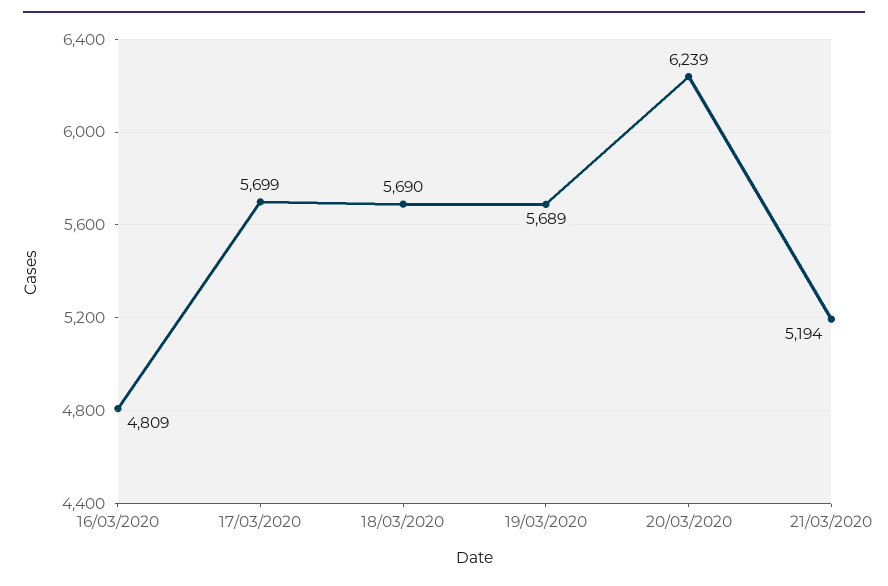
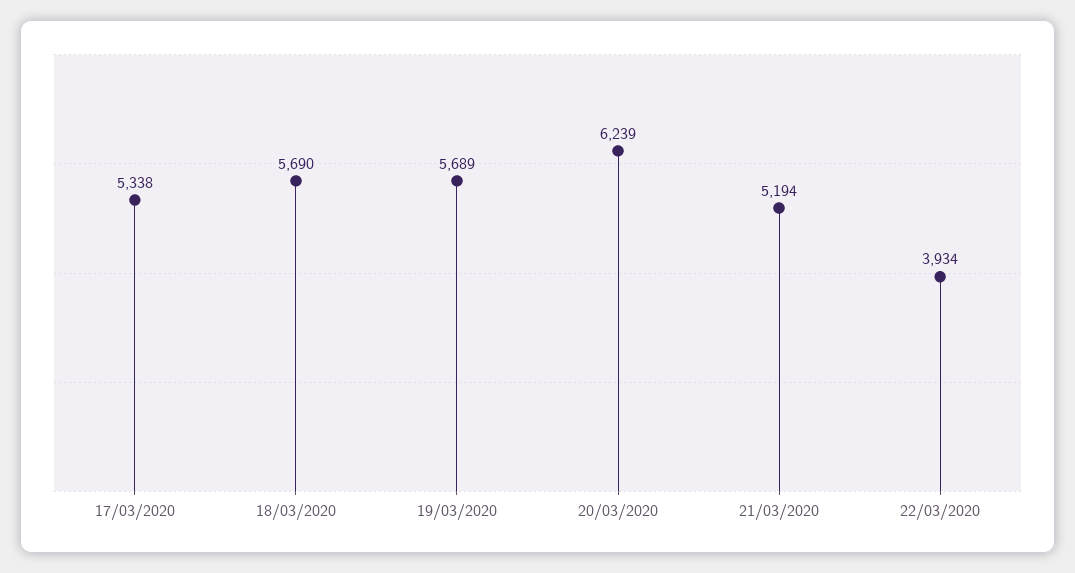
16/03/2020: 4809 -> none
17/03/2020: 5699 -> 5338
22/03/2020: none -> 3934

